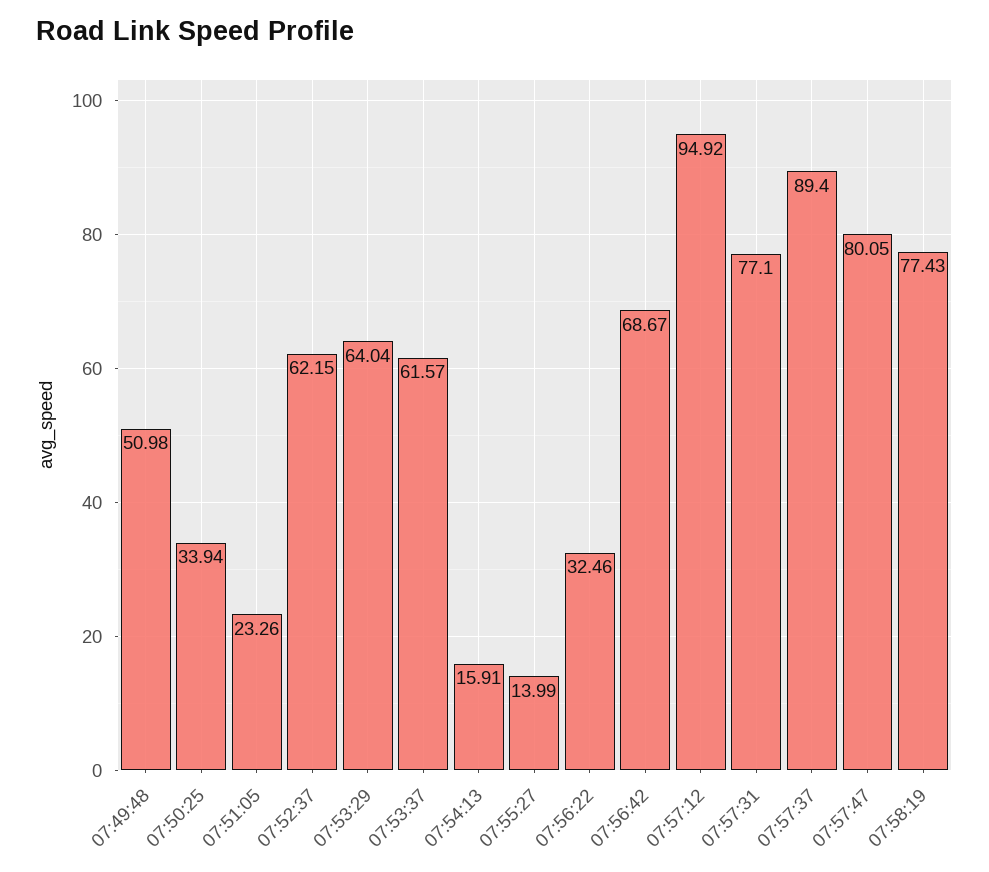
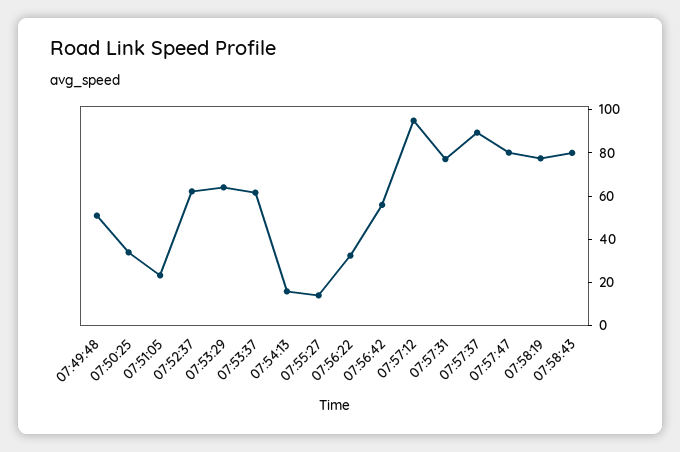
07:56:42: 68.67 -> 55
07:58:43: none -> 80

